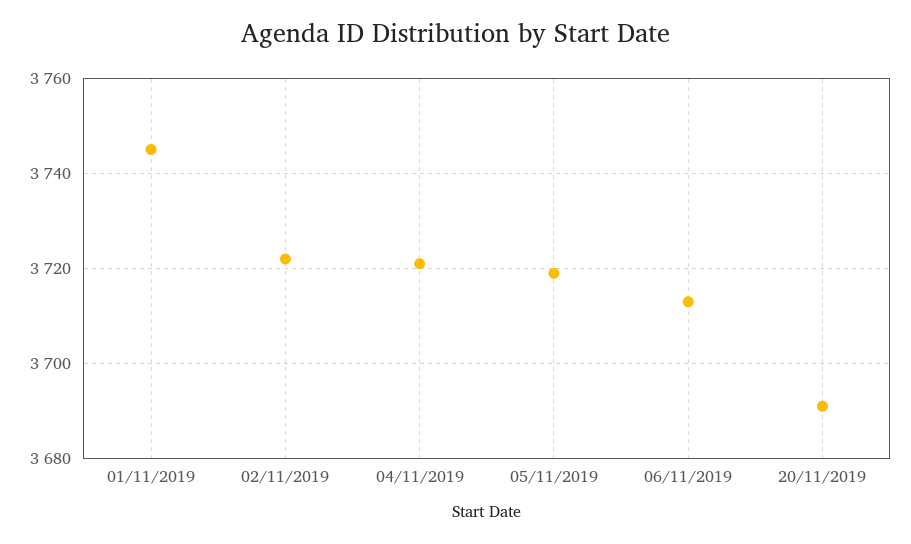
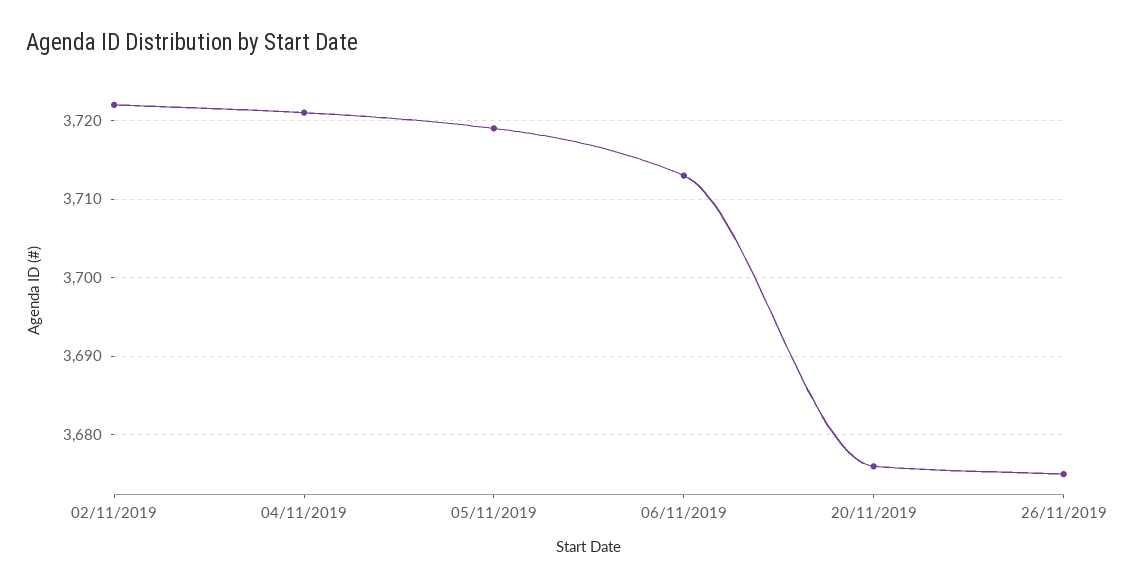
01/11/2019: 3745 -> none
20/11/2019: 3690 -> 3676
26/11/2019: none -> 3675

